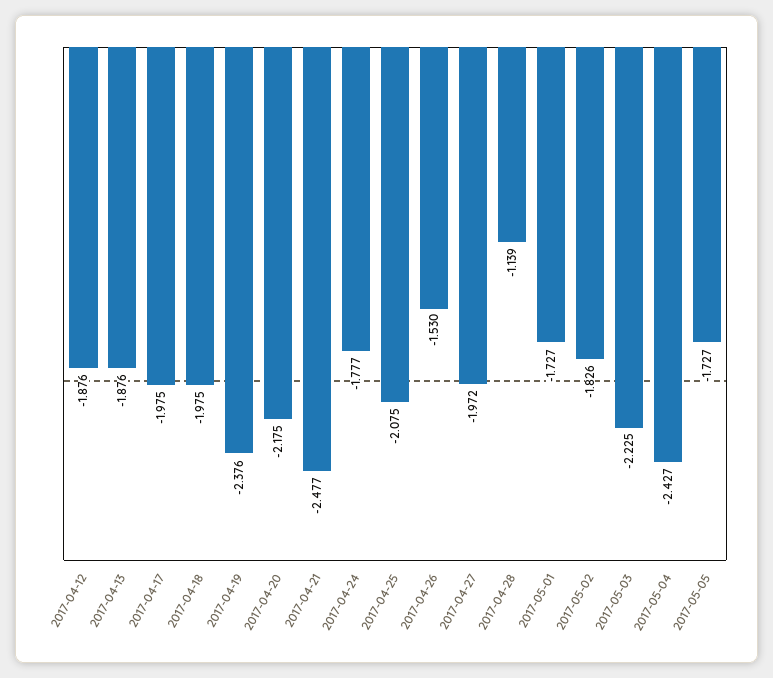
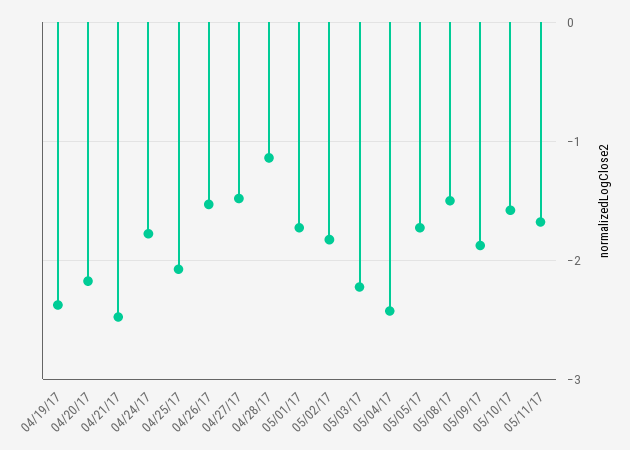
2017-04-12: -1.876 -> none
2017-04-13: -1.876 -> none
2017-04-17: -1.975 -> none
2017-04-18: -1.975 -> none
2017-04-27: -1.972 -> -1.5
05/08/17: none -> -1.5
05/09/17: none -> -1.9
05/10/17: none -> -1.6
05/11/17: none -> -1.7

